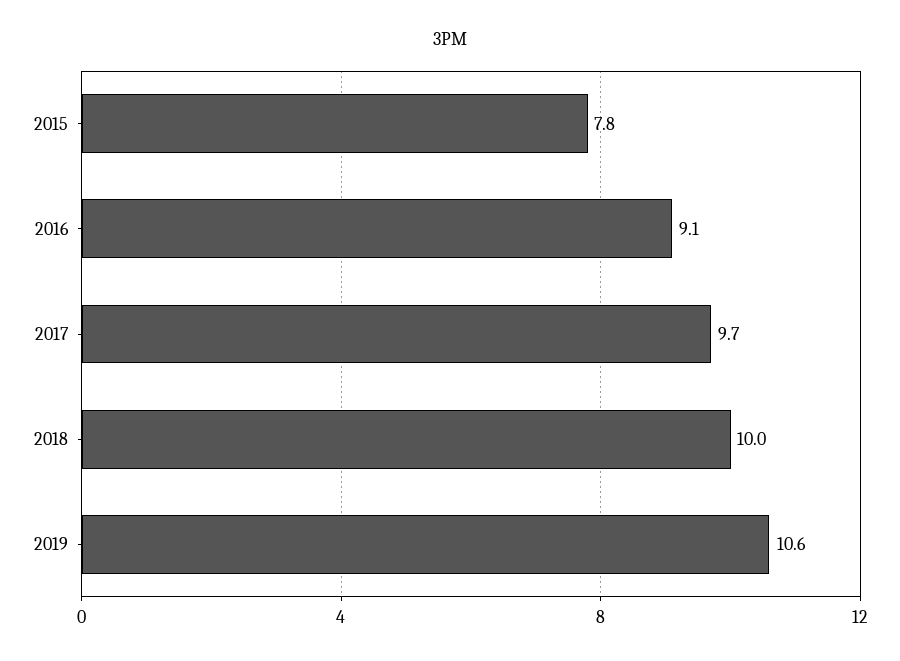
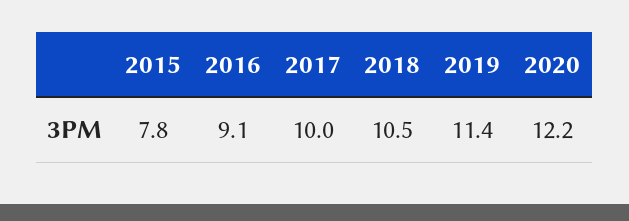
2017: 9.7 -> 10
2018: 10 -> 10.5
2019: 10.6 -> 11.4
2020: none -> 12.2

